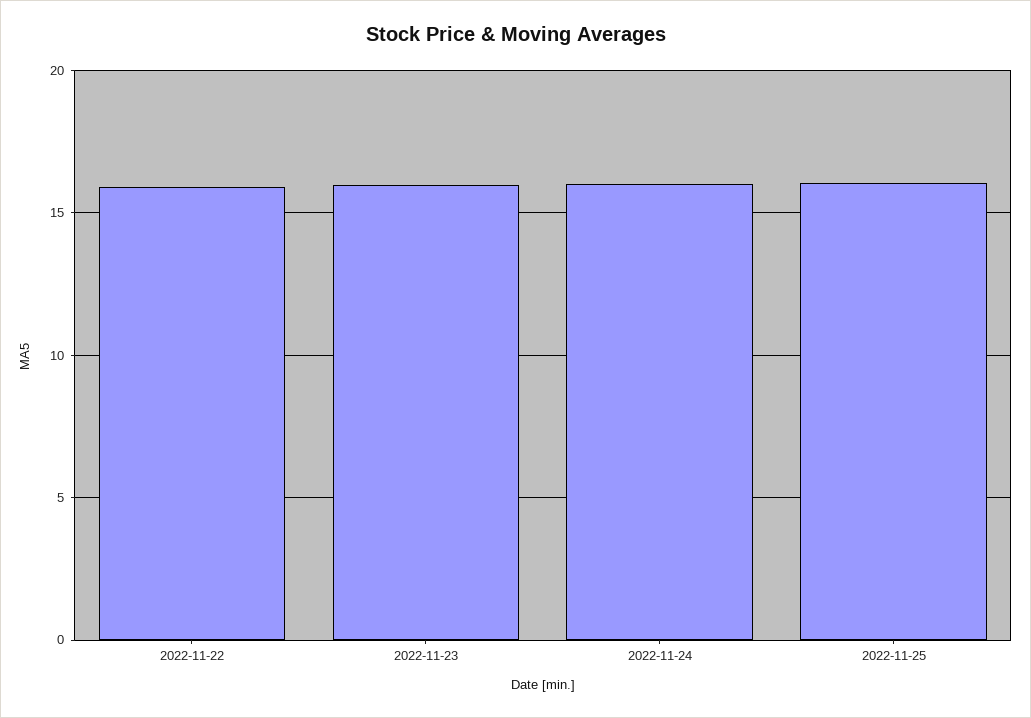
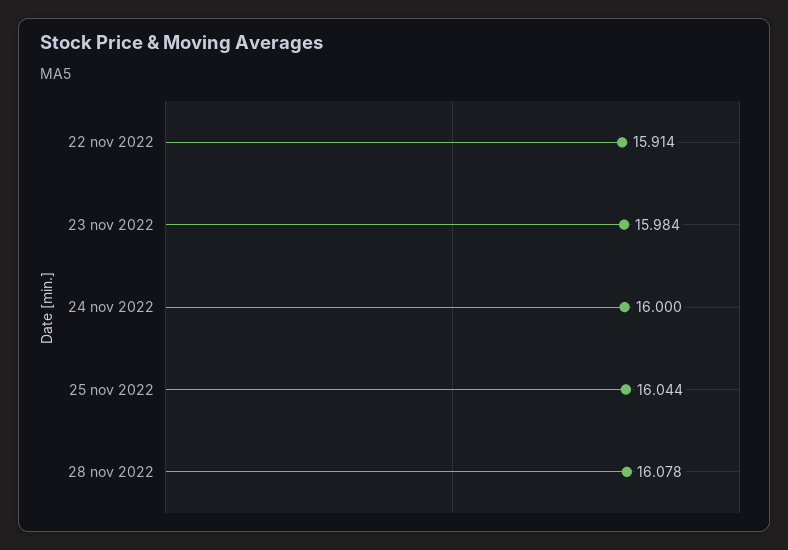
28 nov 2022: none -> 16.078

